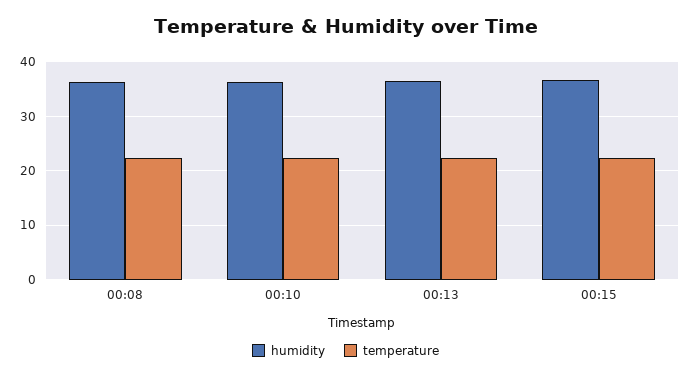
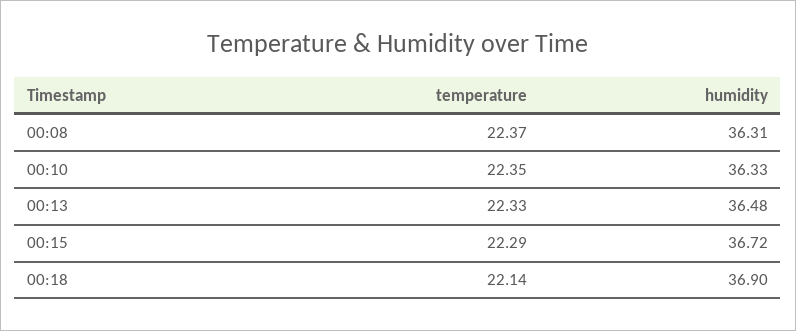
temperature, 00:18: none -> 22.14
humidity, 00:18: none -> 36.9

